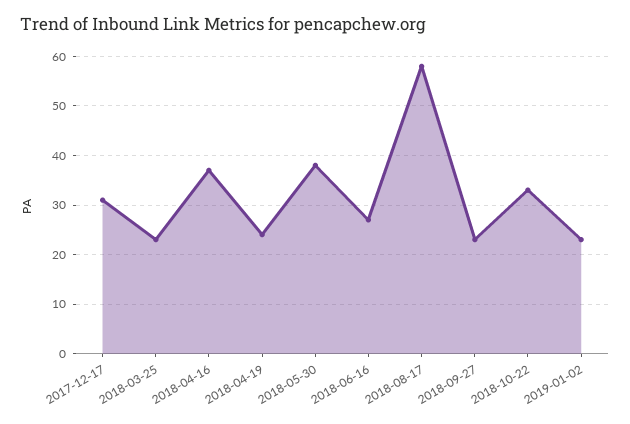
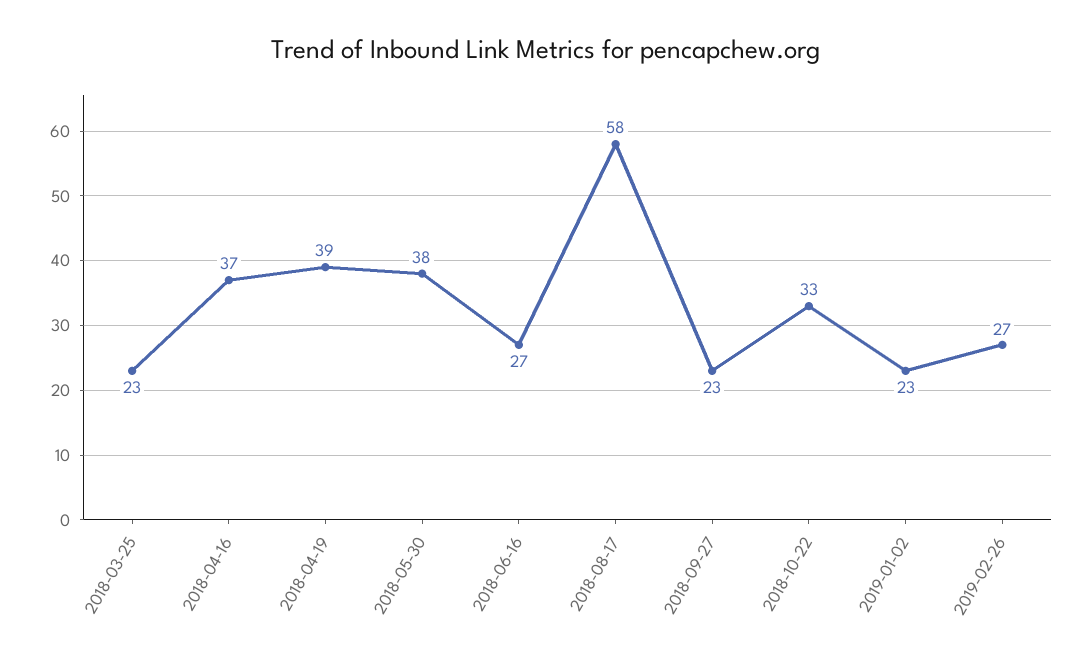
2017-12-17: 30 -> none
2018-04-19: 25 -> 39
2019-02-26: none -> 27

